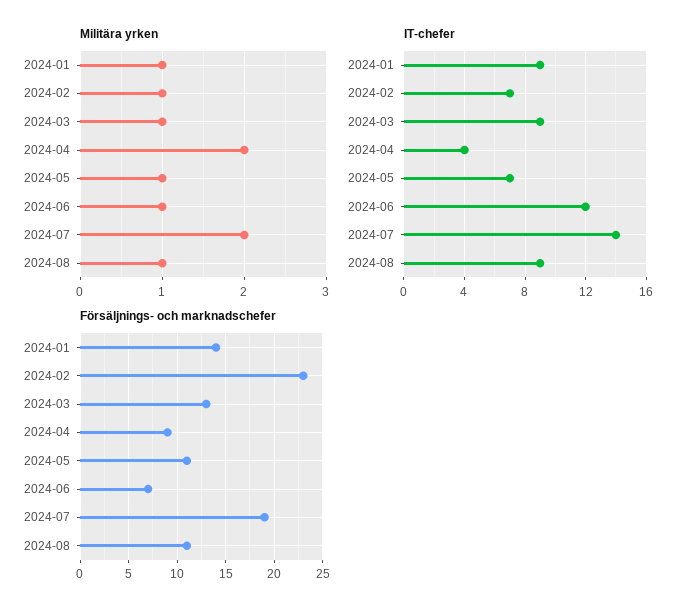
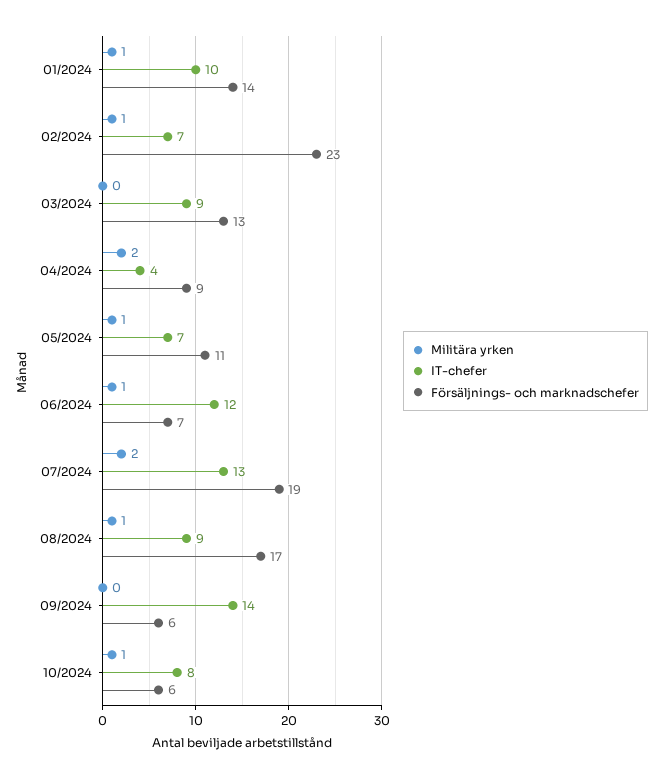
Militära yrken, 2024-03: 1 -> 0
IT-chefer, 2024-01: 9 -> 10
IT-chefer, 2024-07: 14 -> 13
Försäljnings- och marknadschefer, 2024-08: 11 -> 17
Militära yrken, 09/2024: none -> 0
IT-chefer, 09/2024: none -> 14
Försäljnings- och marknadschefer, 09/2024: none -> 6
Militära yrken, 10/2024: none -> 1
IT-chefer, 10/2024: none -> 8
Försäljnings- och marknadschefer, 10/2024: none -> 6

